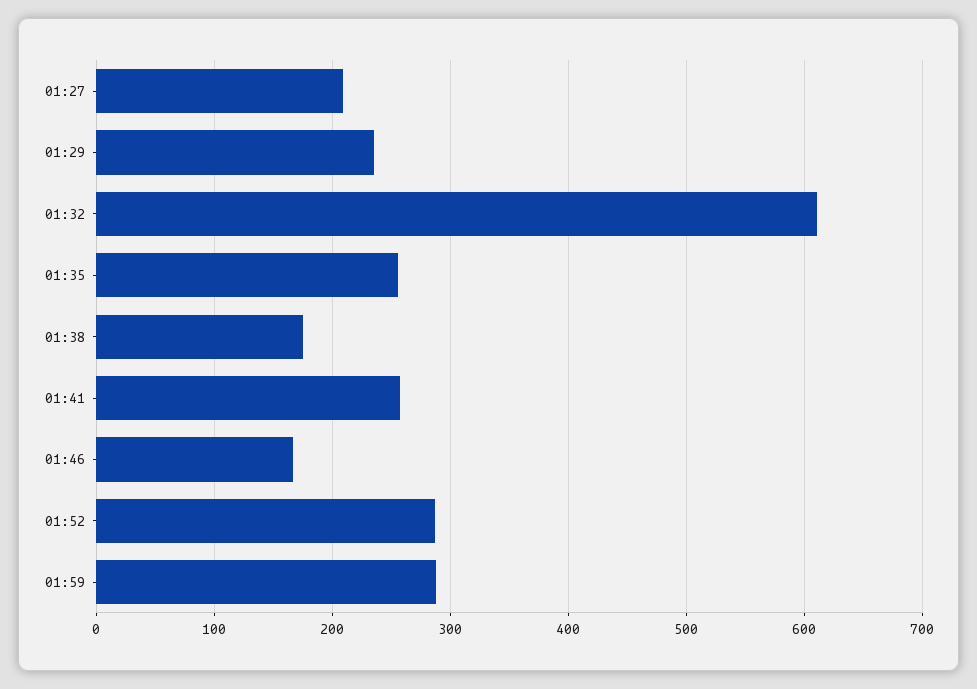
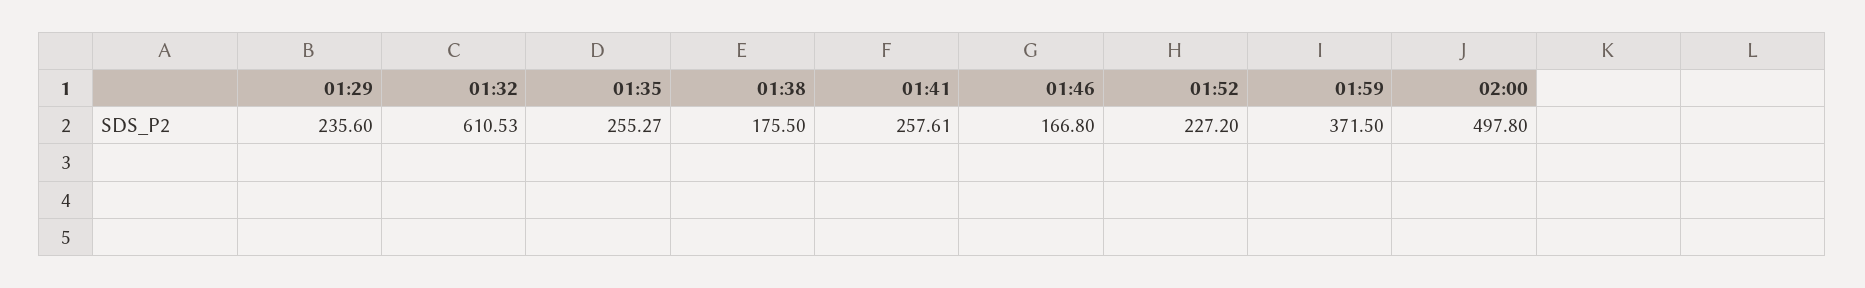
01:27: 210 -> none
01:52: 290 -> 227.2
01:59: 290 -> 371.5
02:00: none -> 497.8

